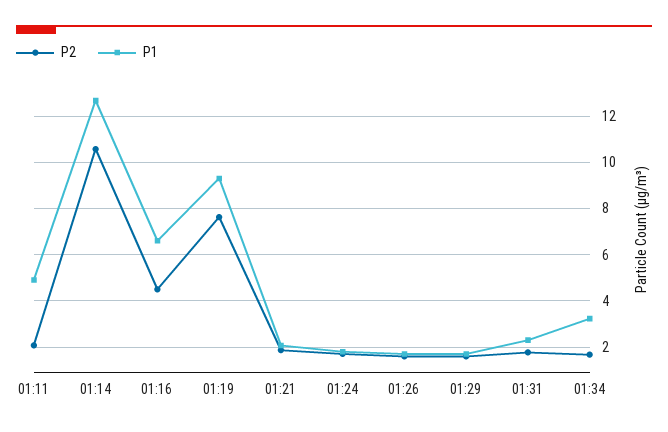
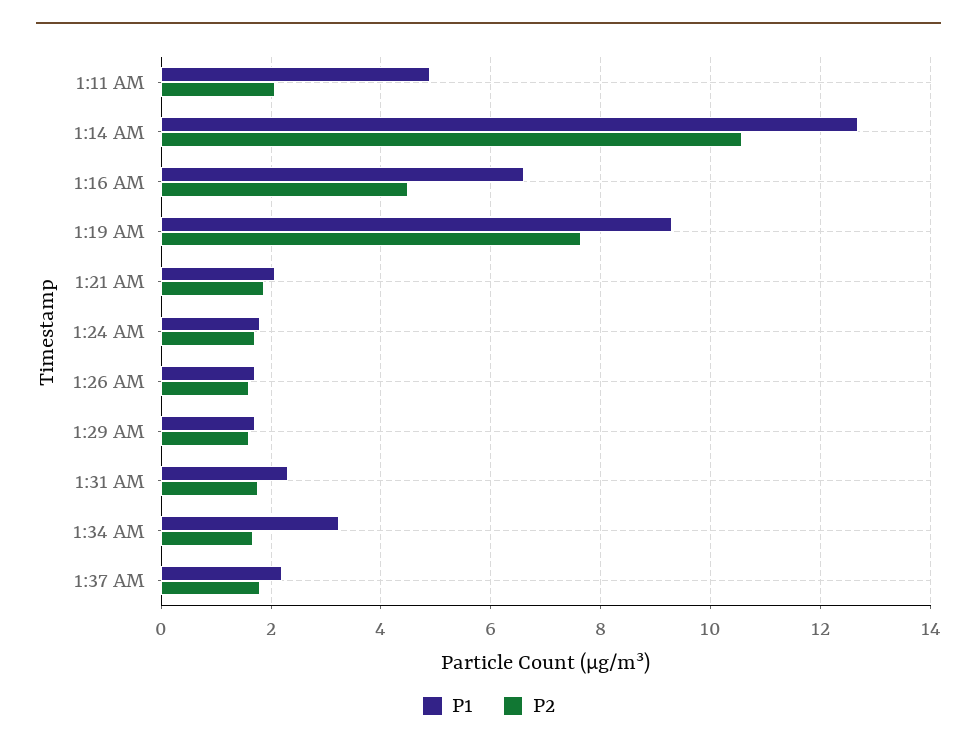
P1, 1:37 AM: none -> 2.2
P2, 1:37 AM: none -> 1.8

